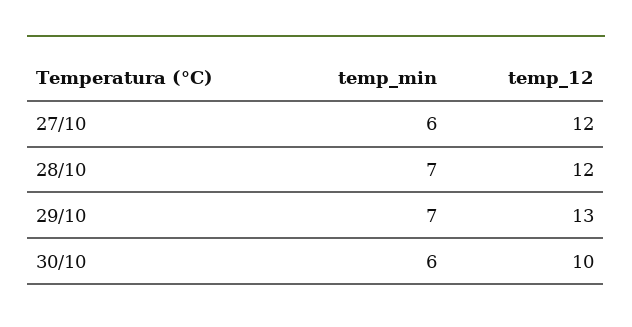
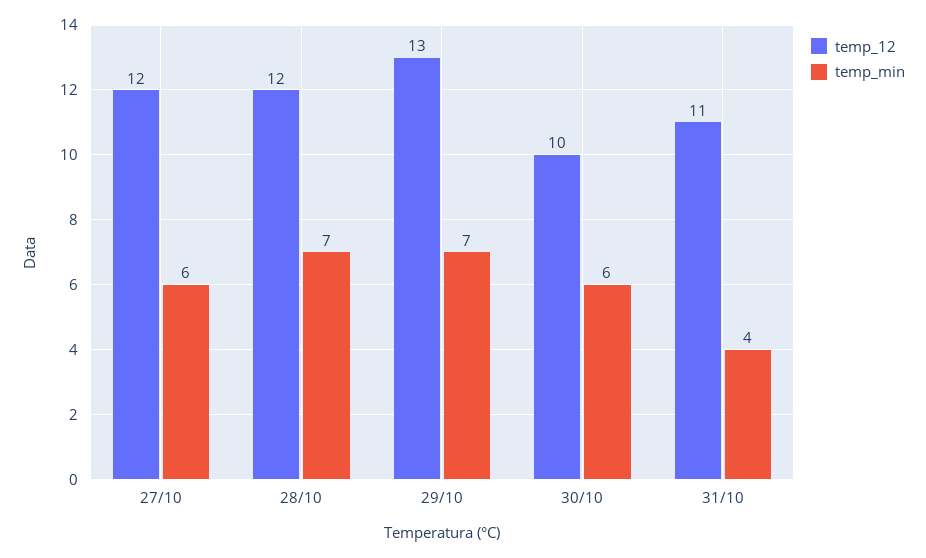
temp_12, 31/10: none -> 11
temp_min, 31/10: none -> 4

